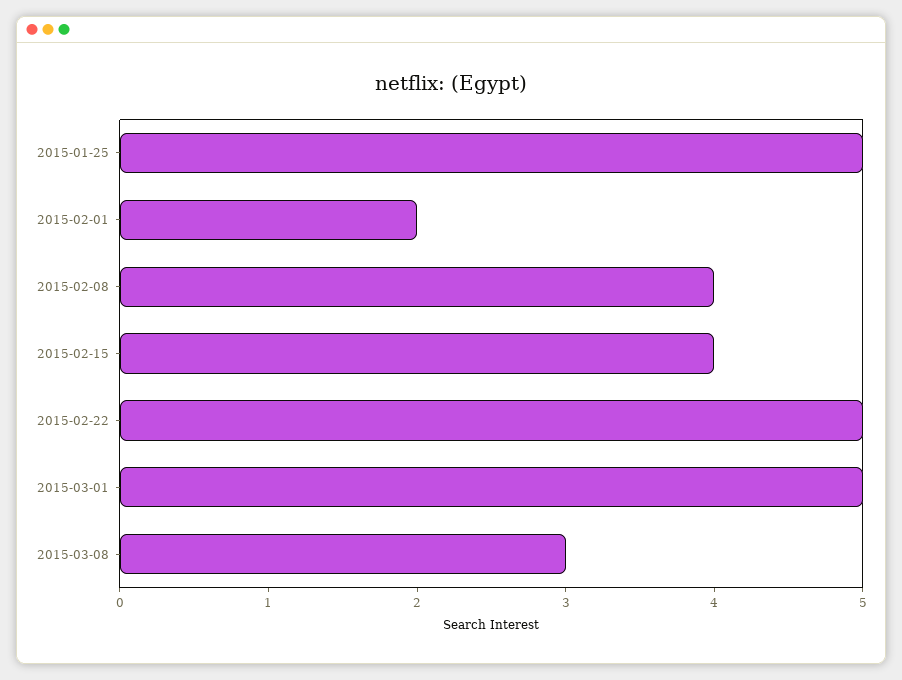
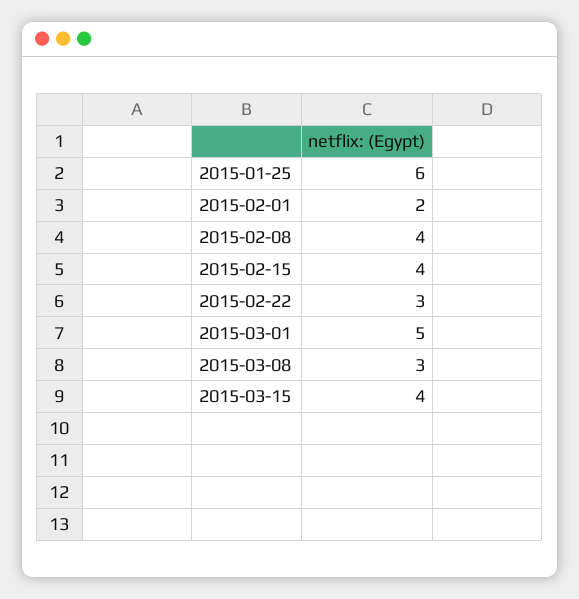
2015-01-25: 5 -> 6
2015-02-22: 5 -> 3
2015-03-15: none -> 4

